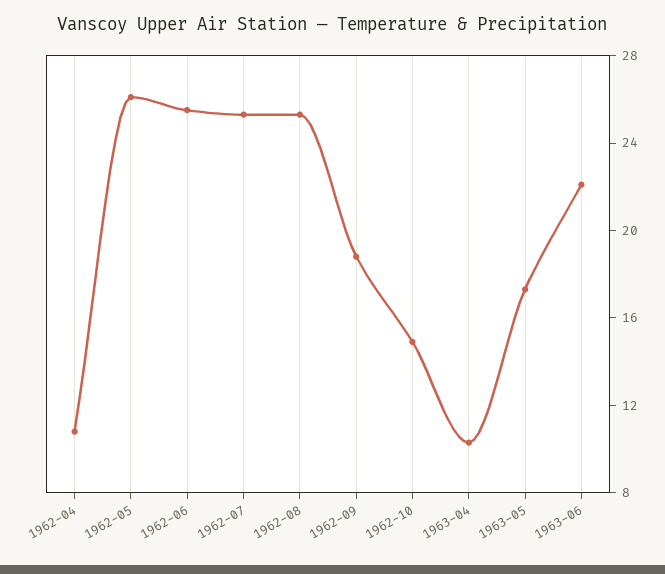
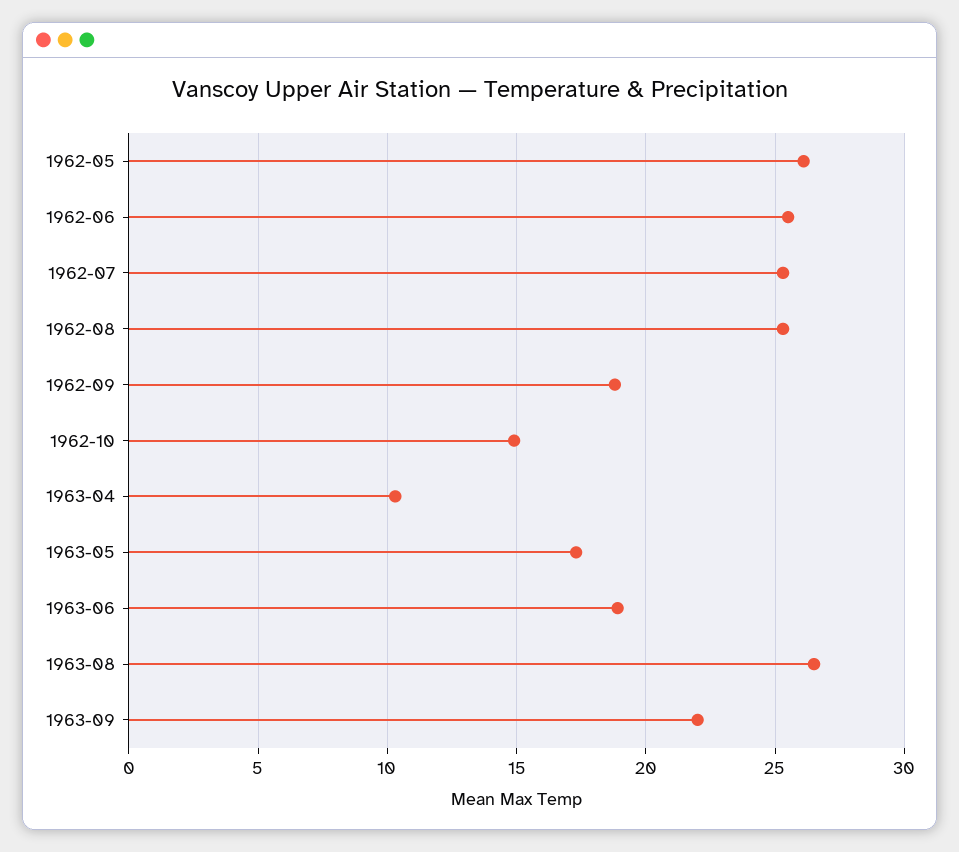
1962-04: 11 -> none
1963-06: 22 -> 19
1963-08: none -> 26.5
1963-09: none -> 22

